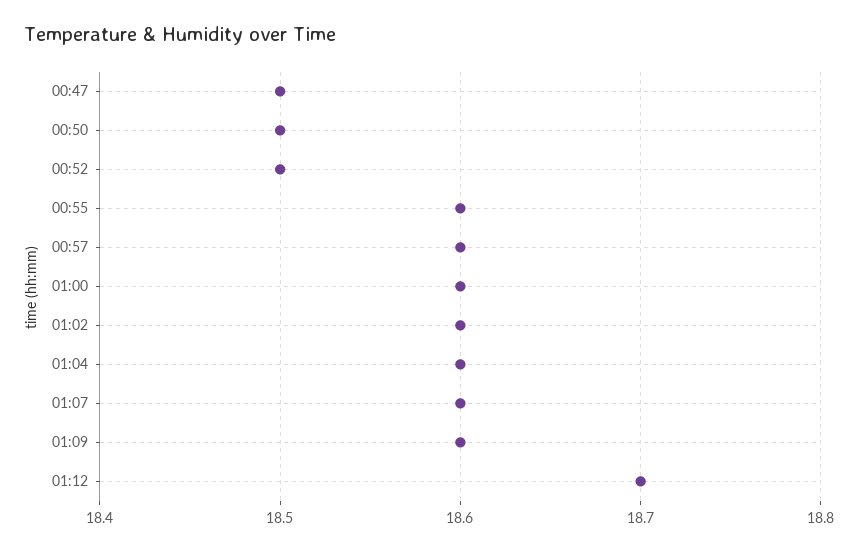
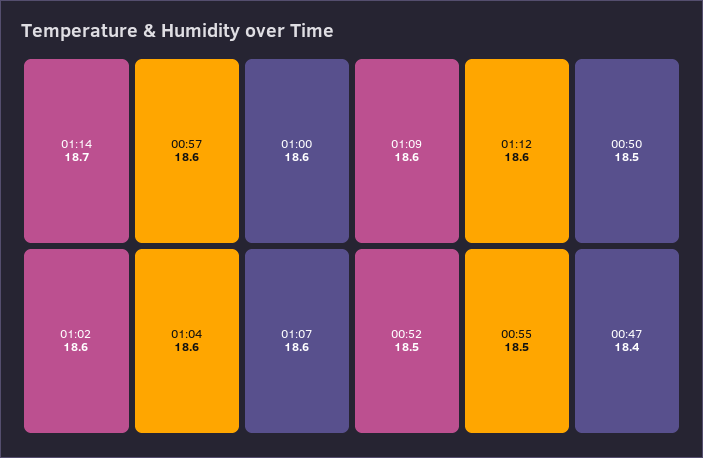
00:47: 18.5 -> 18.4
00:55: 18.6 -> 18.5
01:12: 18.7 -> 18.6
01:14: none -> 18.7

